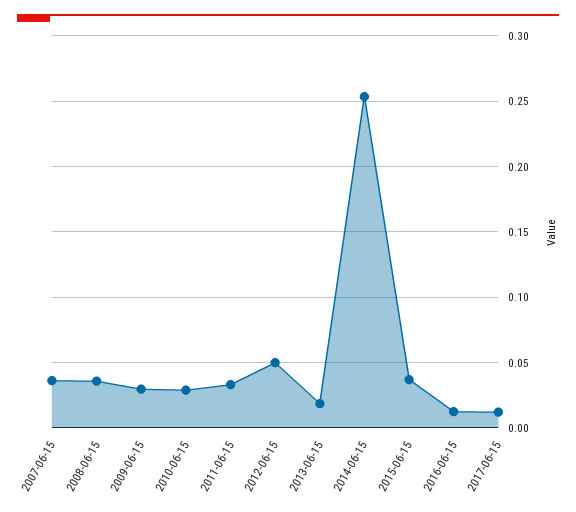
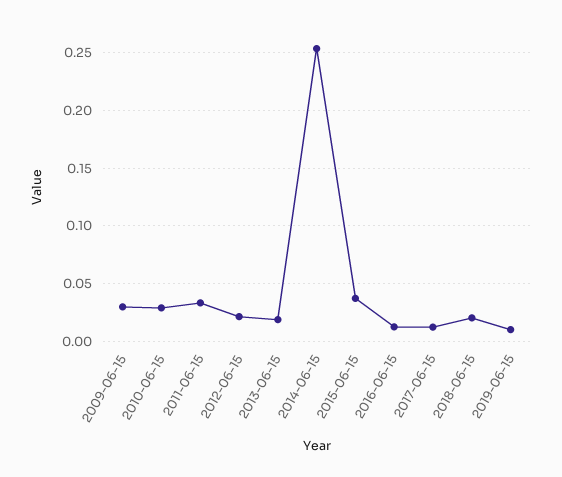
2007-06-15: 0.035 -> none
2008-06-15: 0.035 -> none
2012-06-15: 0.05 -> 0.02
2018-06-15: none -> 0.02
2019-06-15: none -> 0.01

